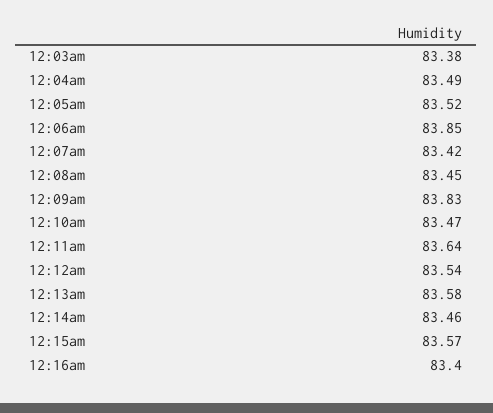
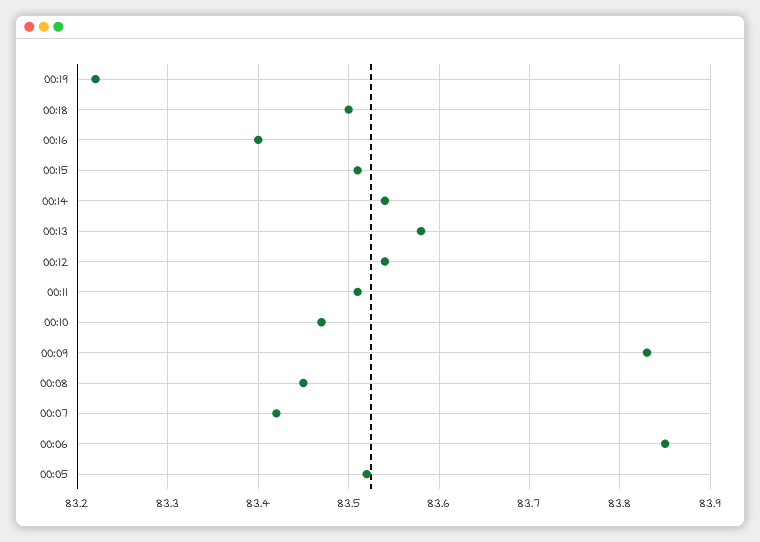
12:03am: 83.38 -> none
12:04am: 83.49 -> none
12:11am: 83.64 -> 83.51
12:14am: 83.46 -> 83.54
12:15am: 83.57 -> 83.51
00:19: none -> 83.22
00:18: none -> 83.5

